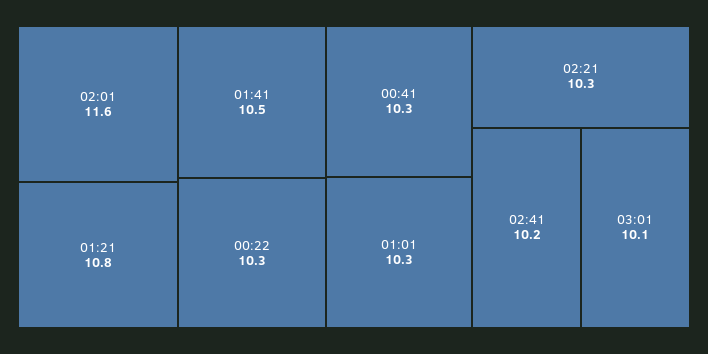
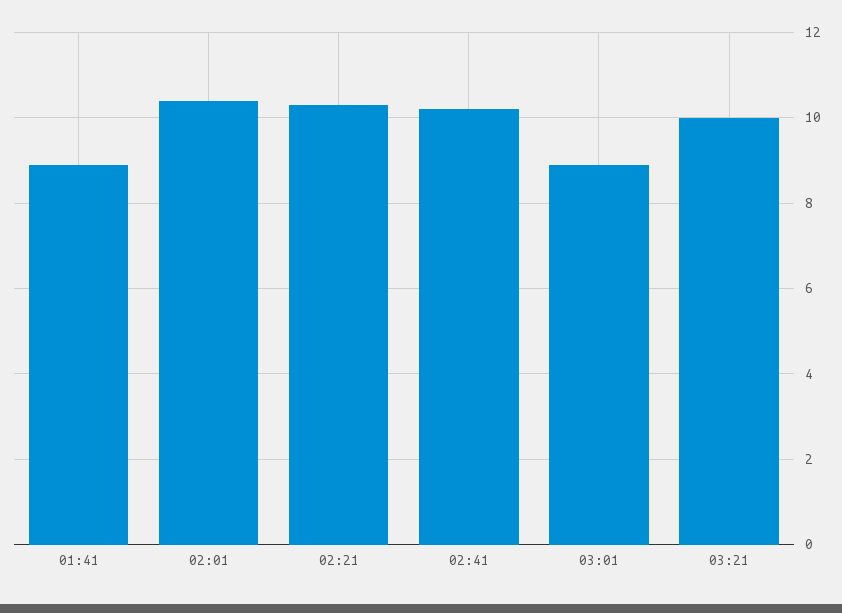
02:01: 11.6 -> 10.5
01:21: 10.8 -> none
01:41: 10.5 -> 9
00:22: 10.3 -> none
00:41: 10.3 -> none
01:01: 10.3 -> none
03:01: 10.1 -> 9
03:21: none -> 10

